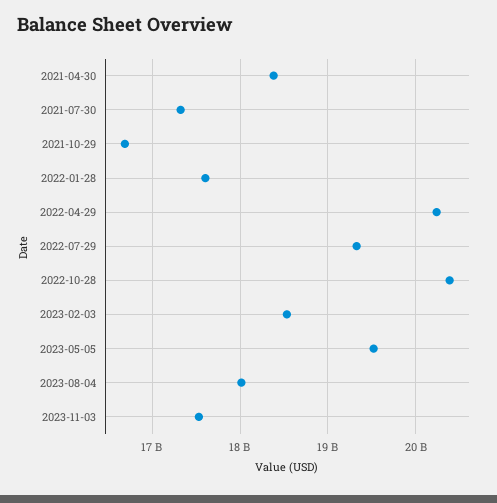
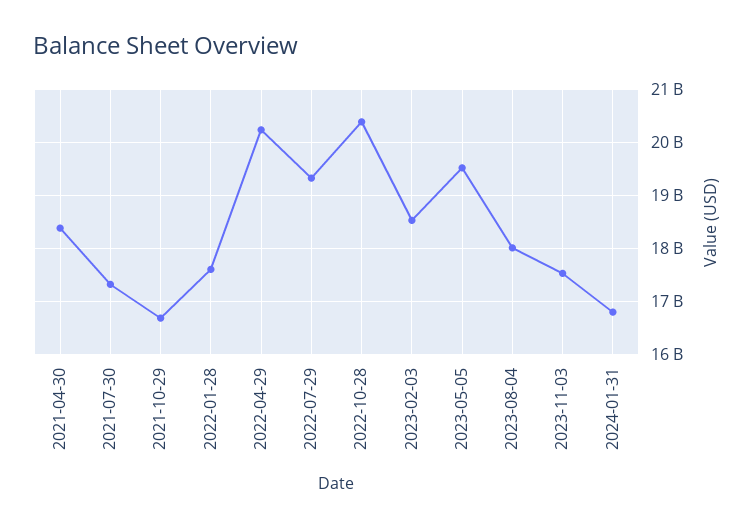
2024-01-31: none -> 16800000000

